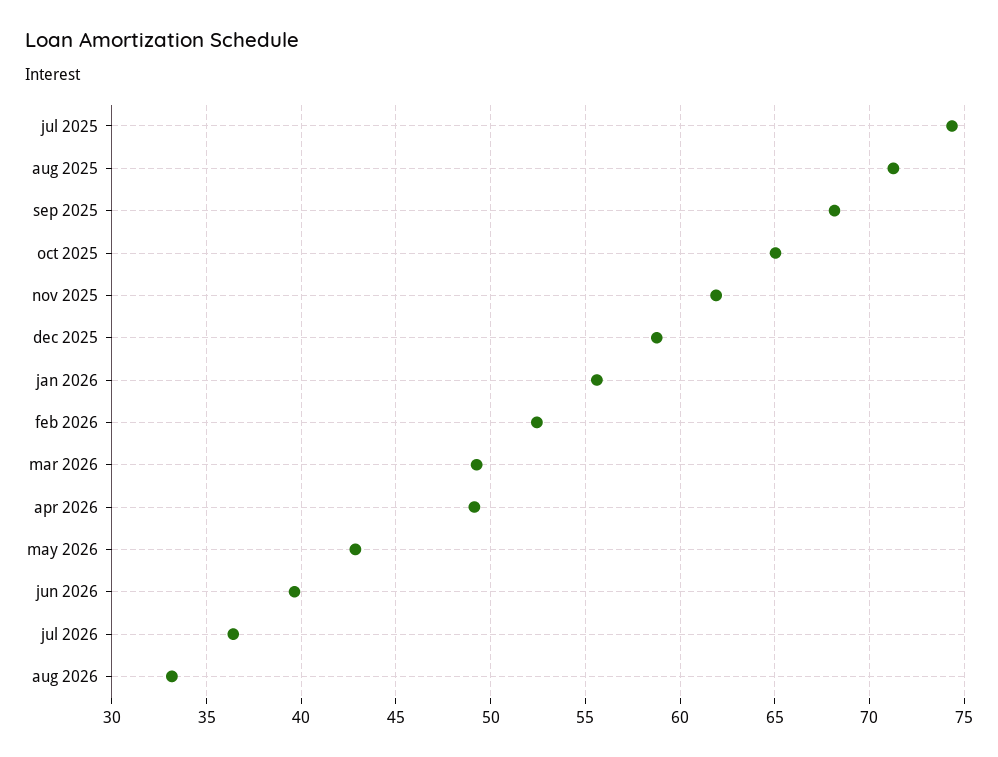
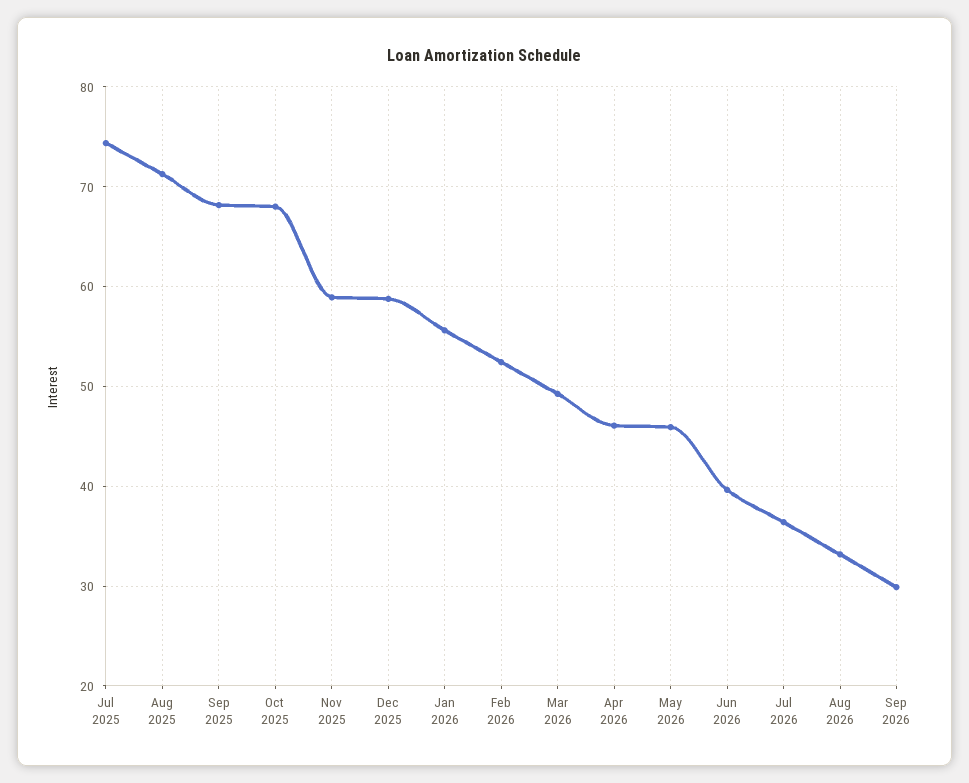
oct 2025: 65 -> 68
nov 2025: 62 -> 59
apr 2026: 49 -> 46
may 2026: 43 -> 46
Sep 2026: none -> 30

